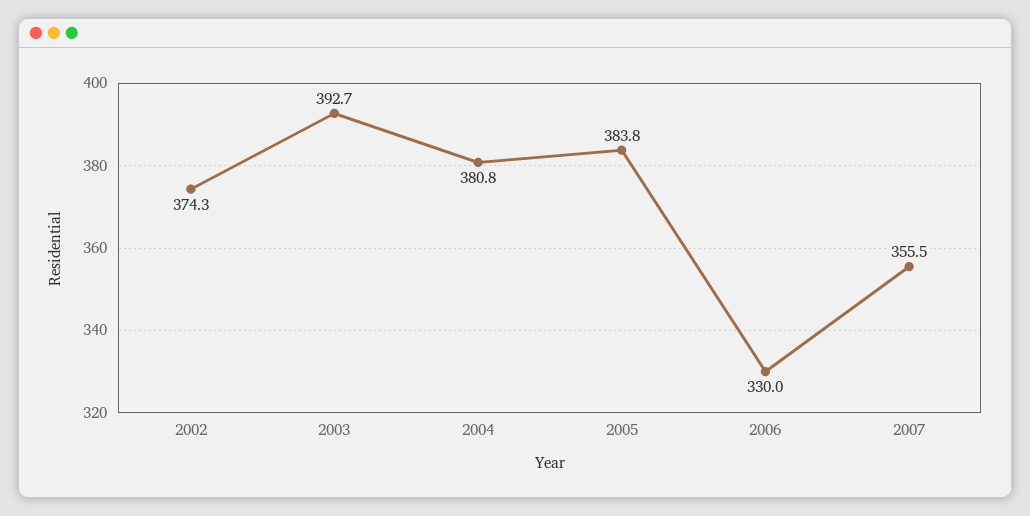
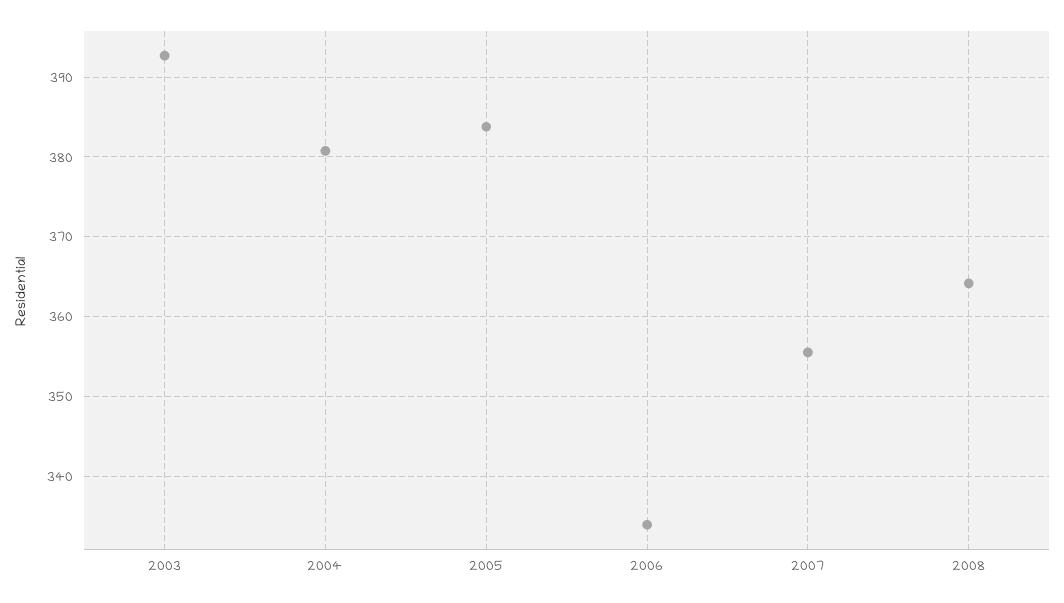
2002: 374.3 -> none
2006: 330 -> 334
2008: none -> 364

